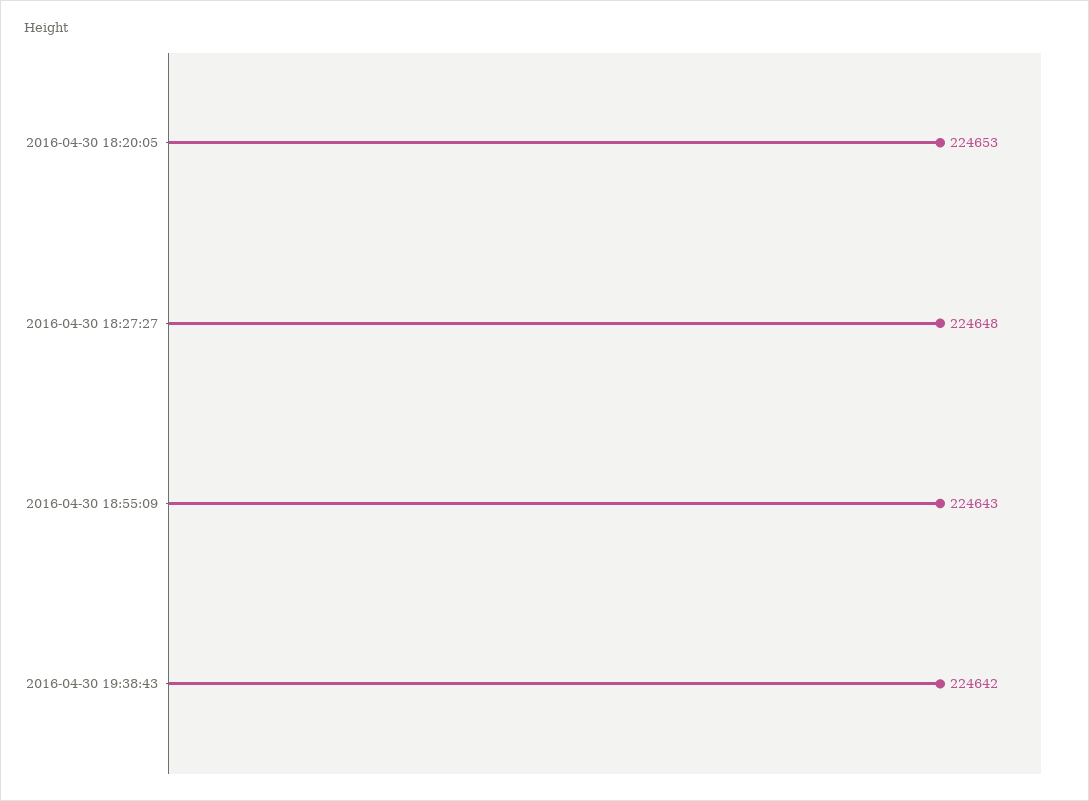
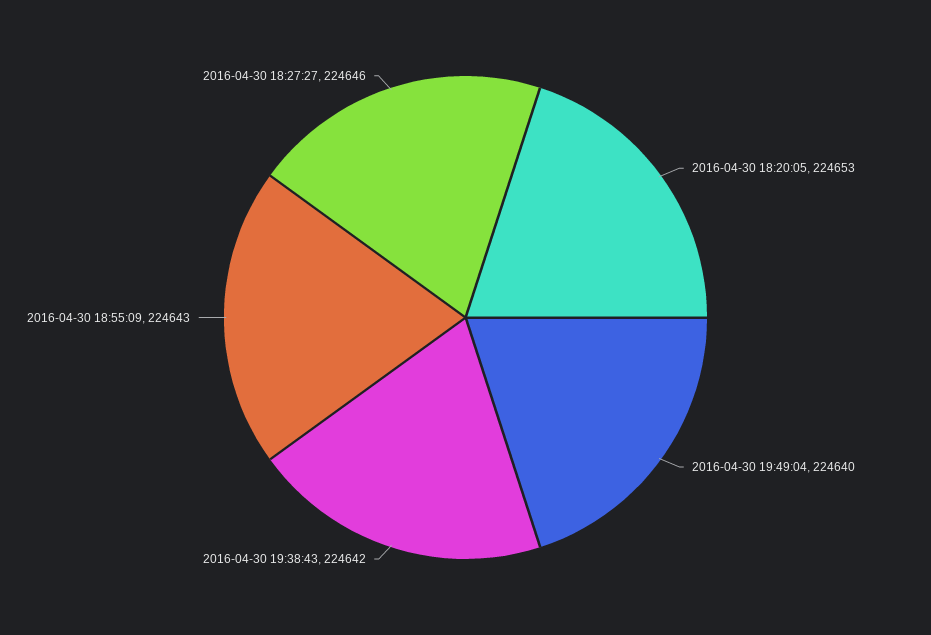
2016-04-30 18:27:27: 224648 -> 224646
2016-04-30 19:49:04: none -> 224640

